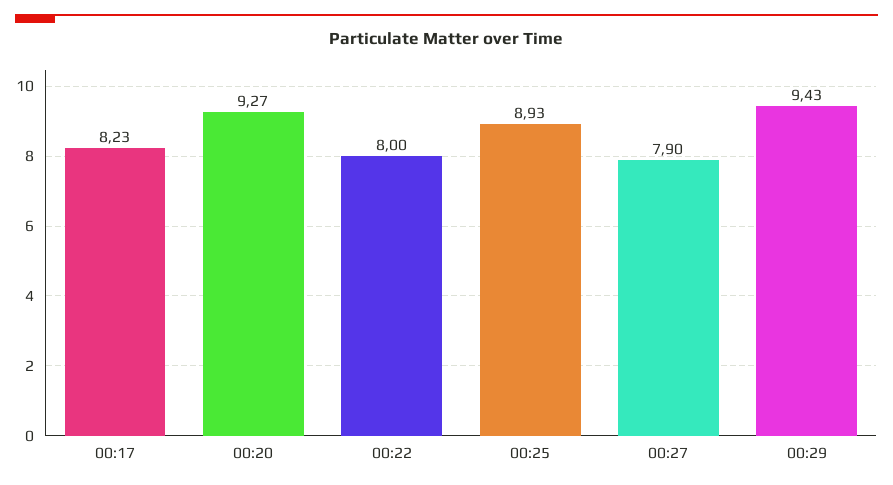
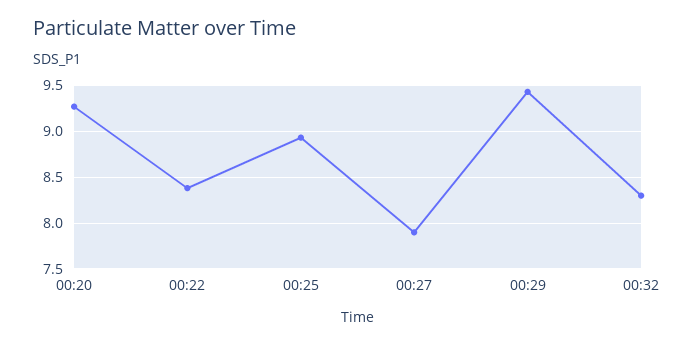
00:17: 8.23 -> none
00:22: 8 -> 8.4
00:32: none -> 8.3

